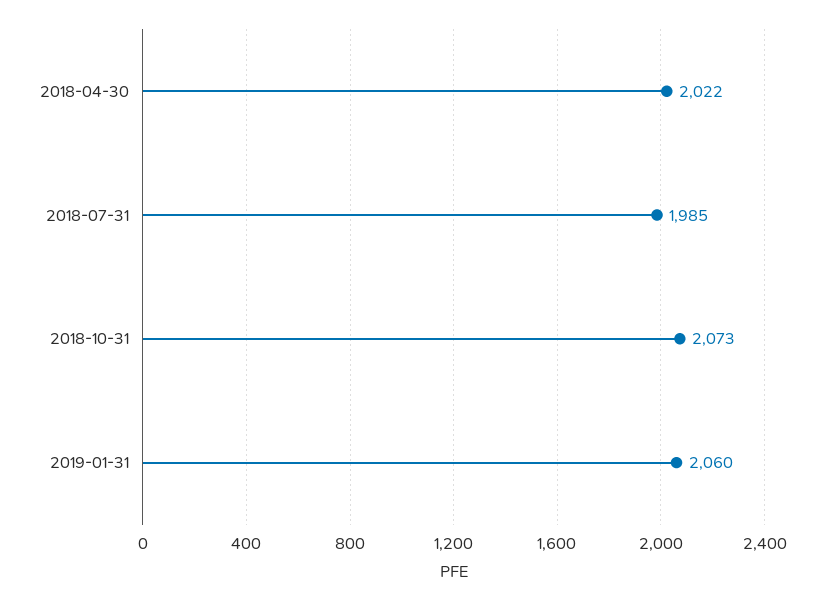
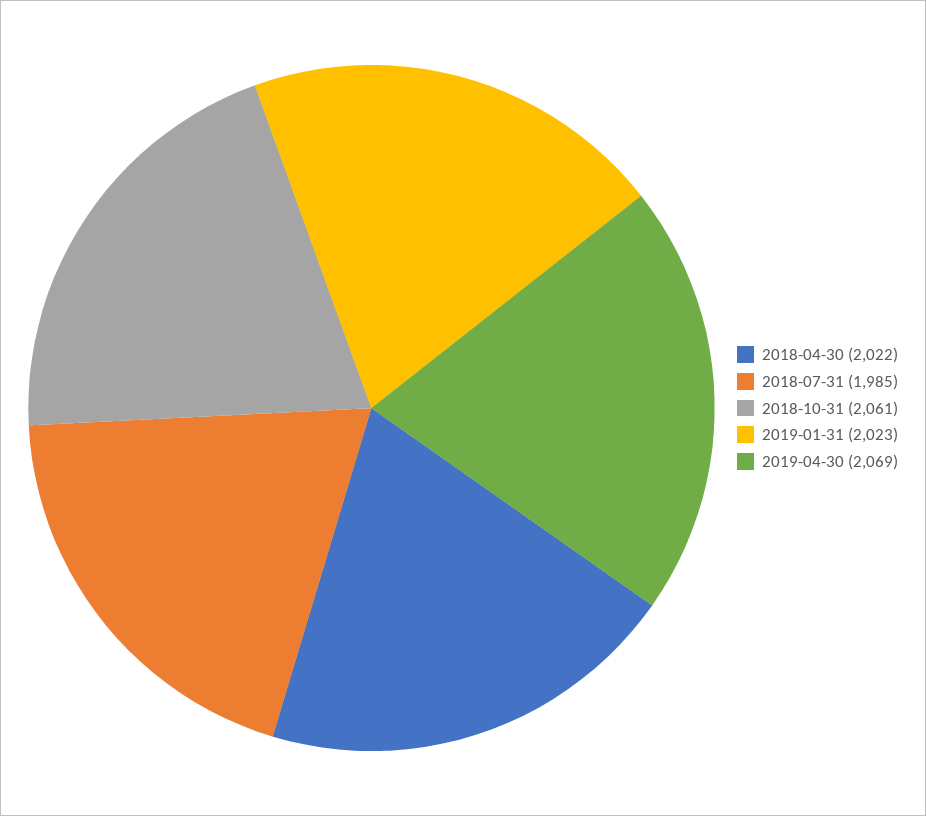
2018-10-31: 2073 -> 2061
2019-01-31: 2060 -> 2023
2019-04-30: none -> 2069

